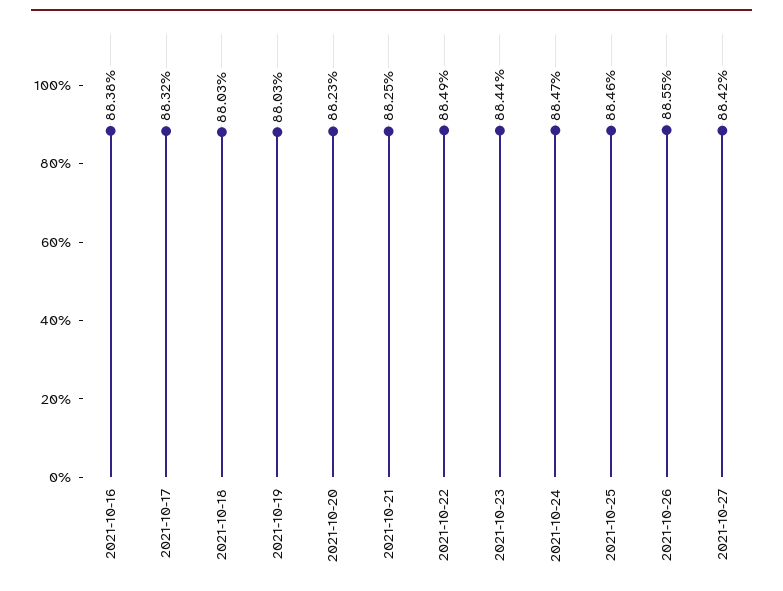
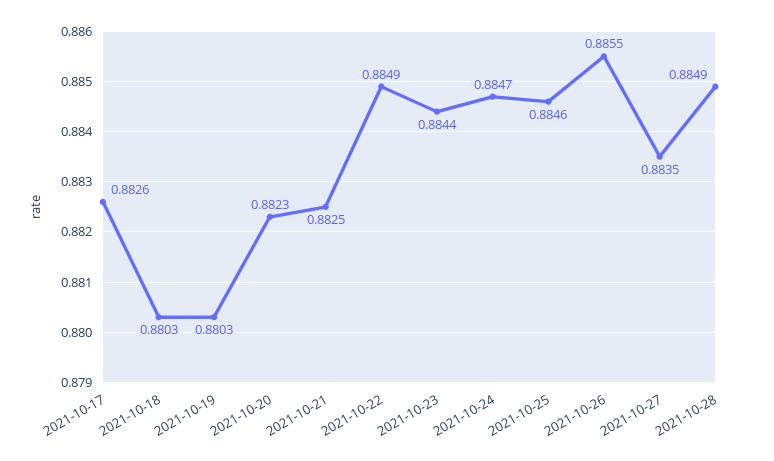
2021-10-16: 0.8838 -> none
2021-10-17: 0.8832 -> 0.8826
2021-10-27: 0.8842 -> 0.8835
2021-10-28: none -> 0.8849

